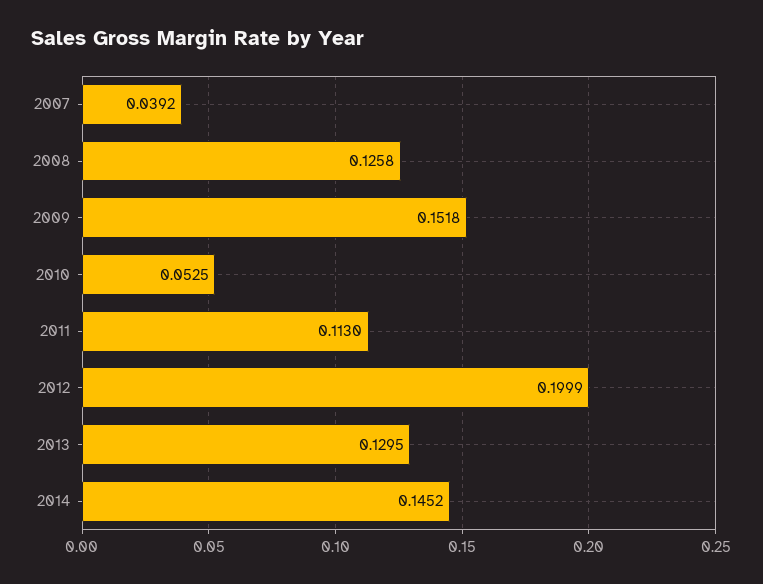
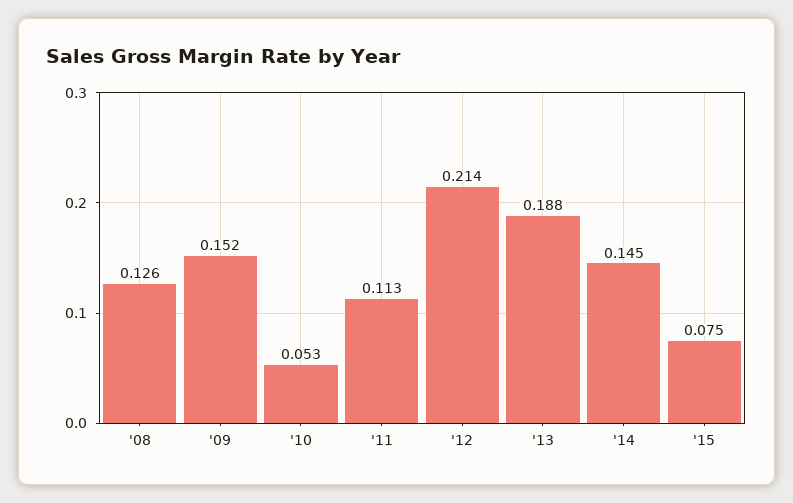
2007: 0.0392 -> none
2012: 0.1999 -> 0.214
2013: 0.1295 -> 0.188
'15: none -> 0.075

